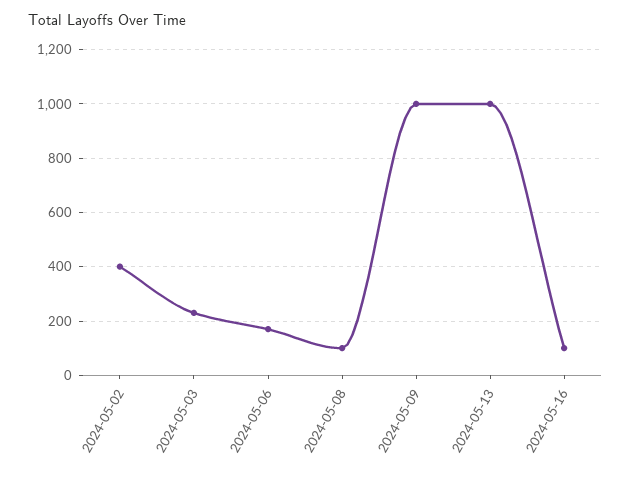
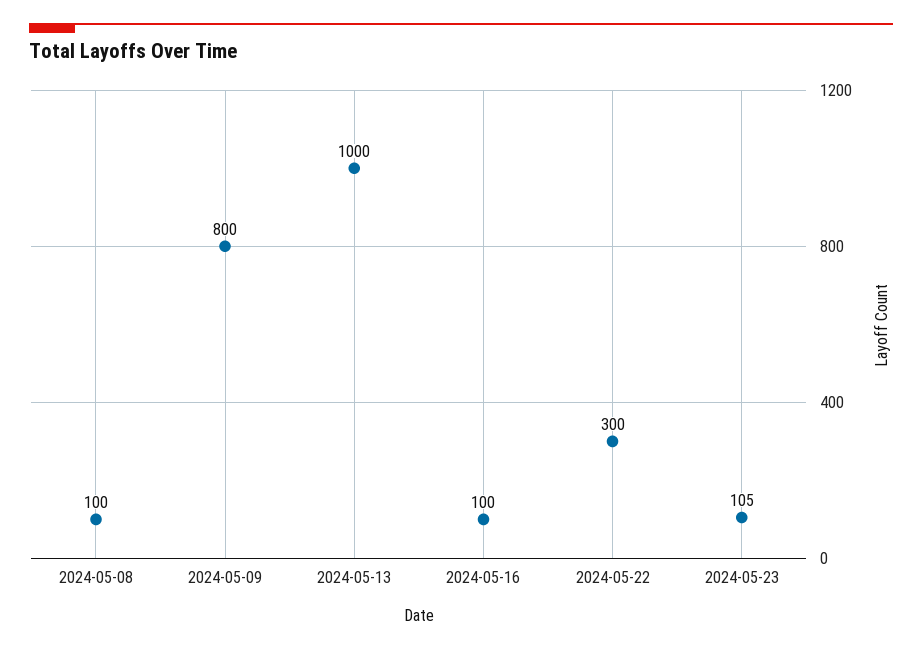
2024-05-02: 400 -> none
2024-05-03: 225 -> none
2024-05-06: 175 -> none
2024-05-09: 1000 -> 800
2024-05-22: none -> 300
2024-05-23: none -> 105

